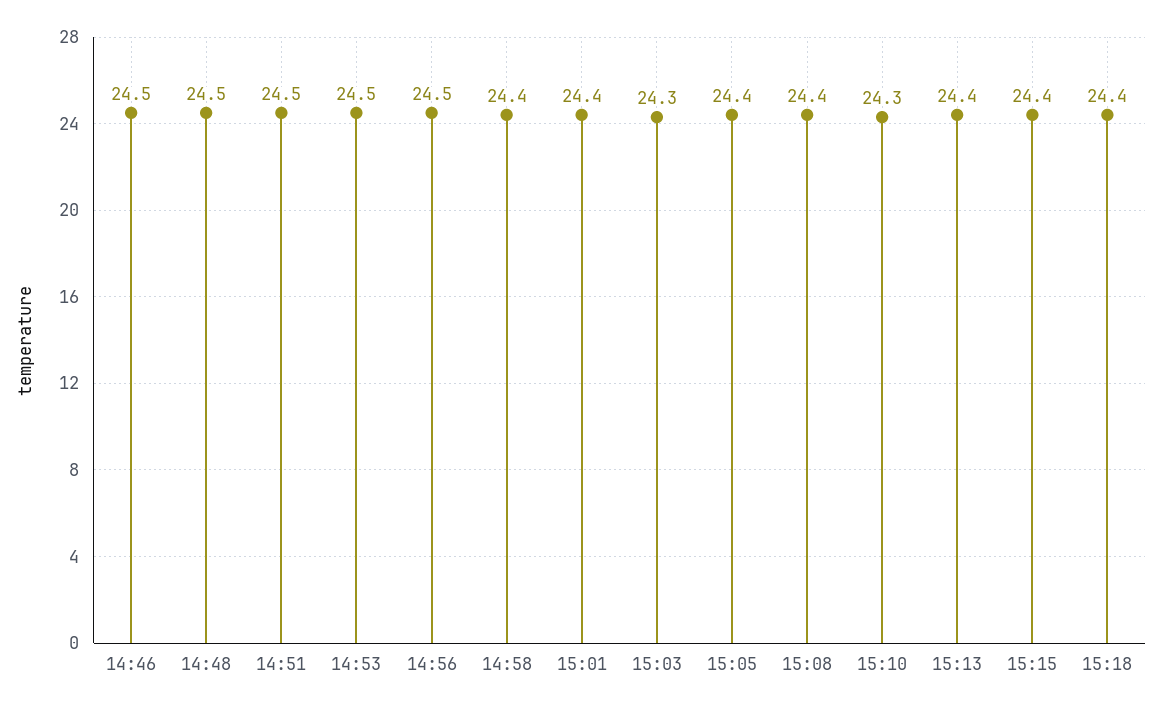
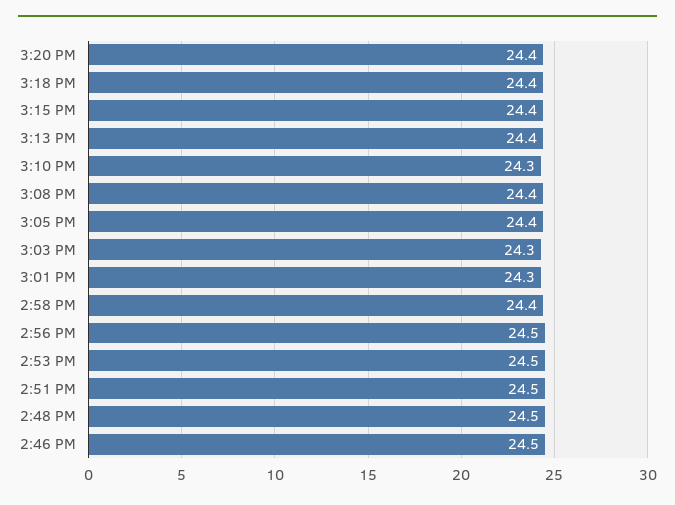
15:01: 24.4 -> 24.3
3:20 PM: none -> 24.4

